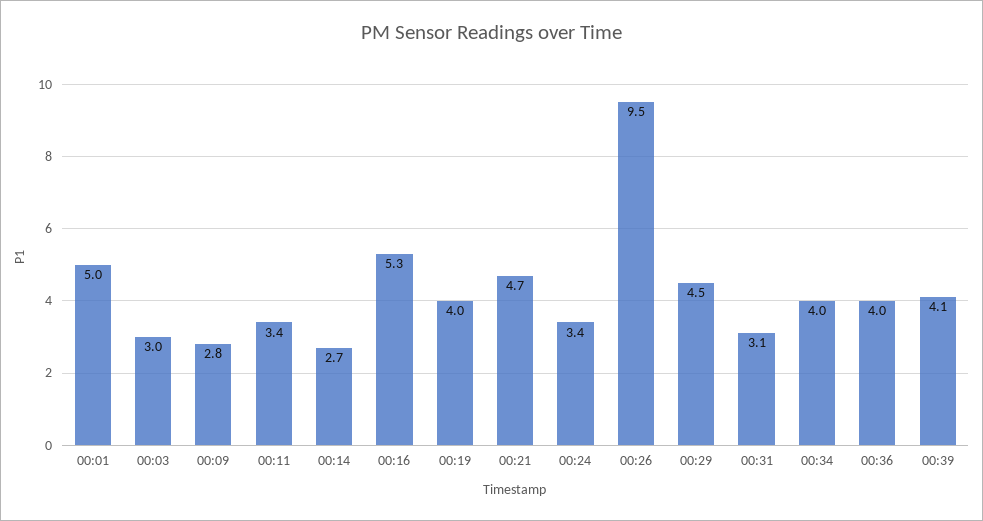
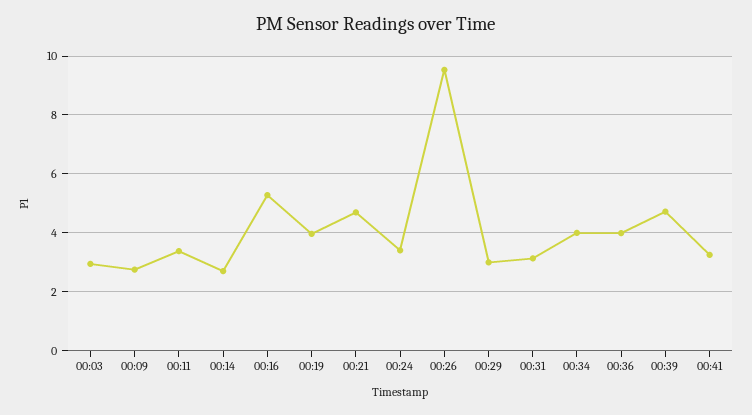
00:01: 5 -> none
00:29: 4.5 -> 3
00:39: 4.1 -> 4.75
00:41: none -> 3.25

